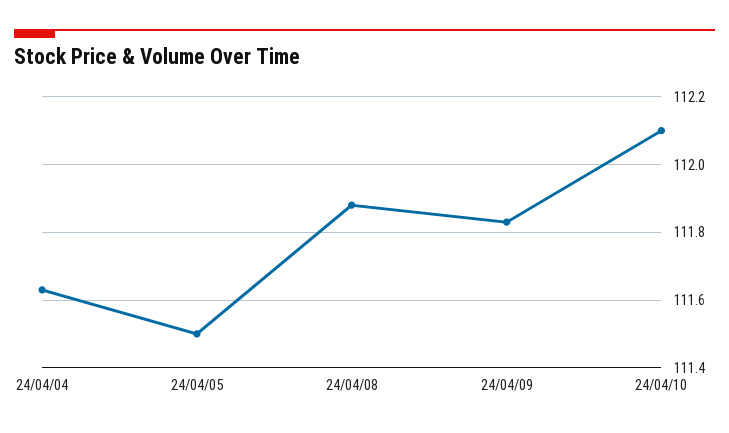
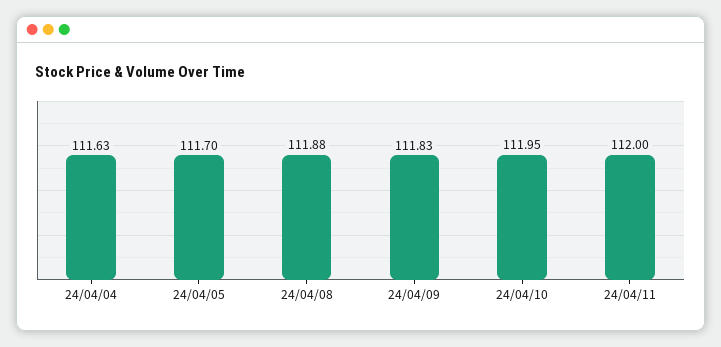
24/04/05: 111.5 -> 111.7
24/04/10: 112.1 -> 111.95
24/04/11: none -> 112

